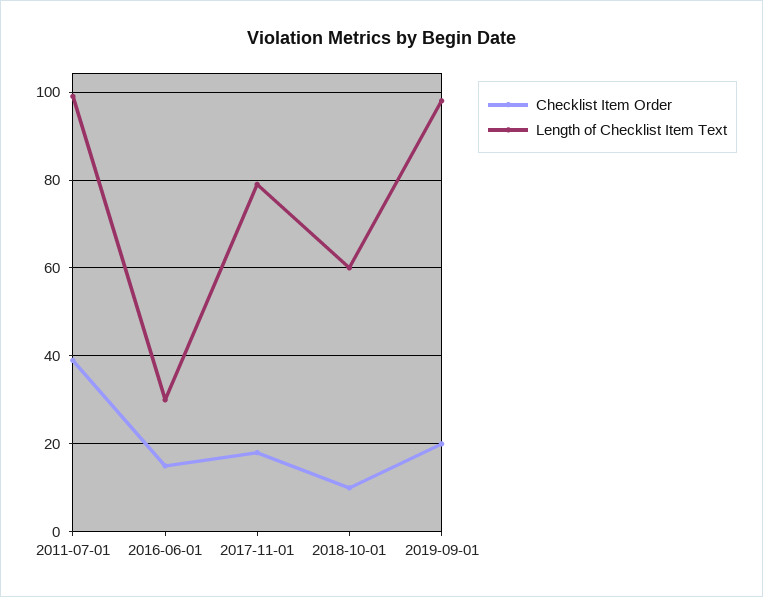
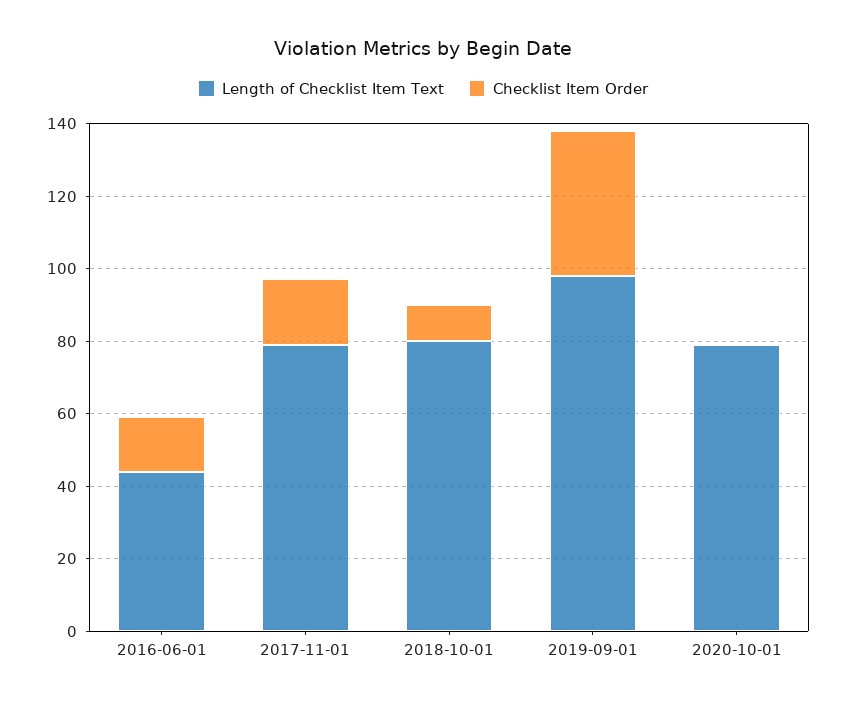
Checklist Item Order, 2011-07-01: 40 -> none
Length of Checklist Item Text, 2011-07-01: 100 -> none
Length of Checklist Item Text, 2016-06-01: 30 -> 45
Length of Checklist Item Text, 2018-10-01: 60 -> 80
Checklist Item Order, 2019-09-01: 20 -> 40
Length of Checklist Item Text, 2020-10-01: none -> 80
Checklist Item Order, 2020-10-01: none -> 0

